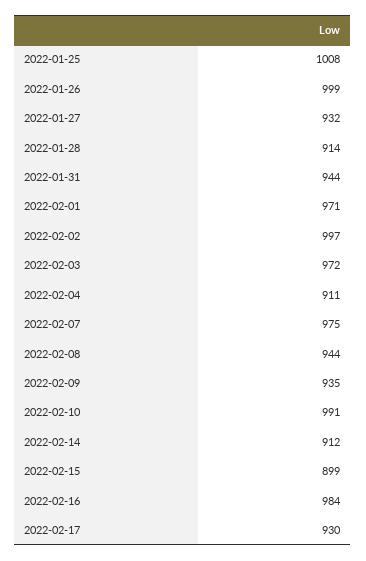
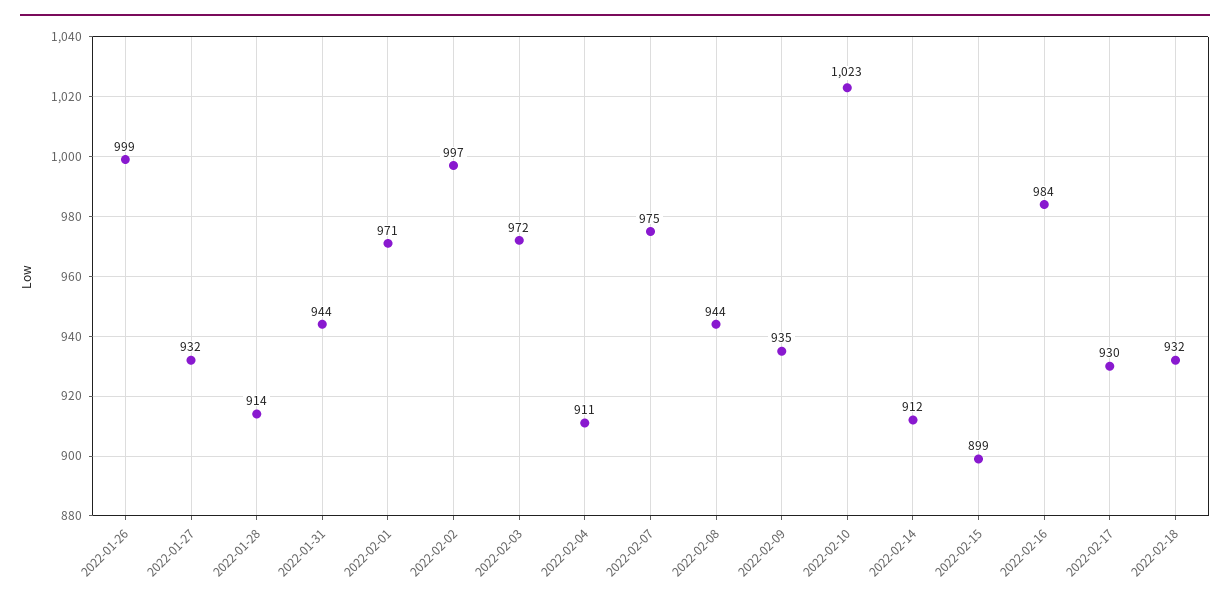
2022-01-25: 1008 -> none
2022-02-10: 991 -> 1023
2022-02-18: none -> 932

